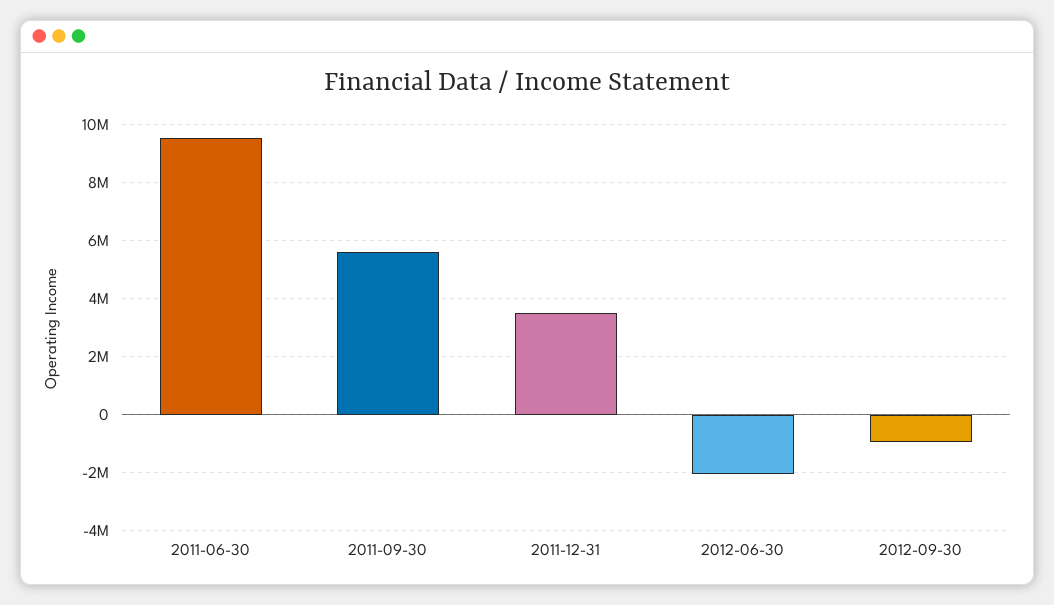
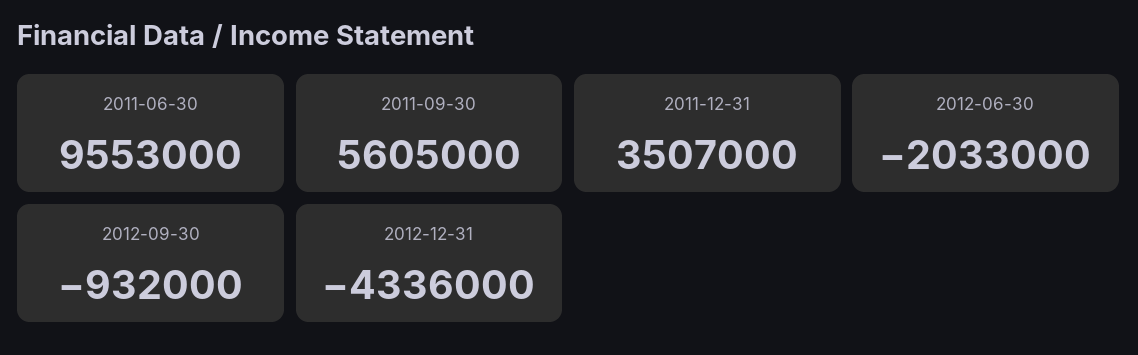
2012-12-31: none -> -4336000

